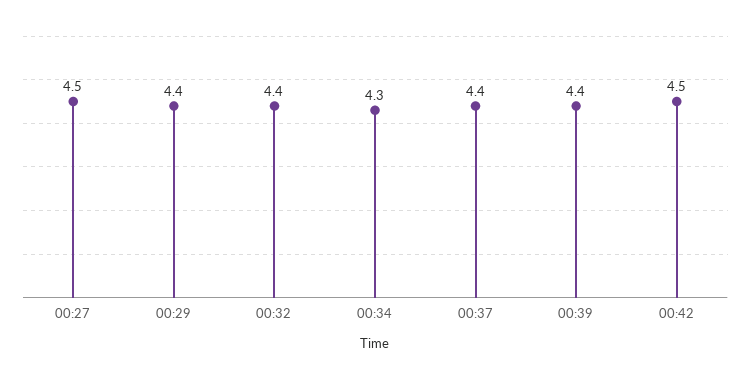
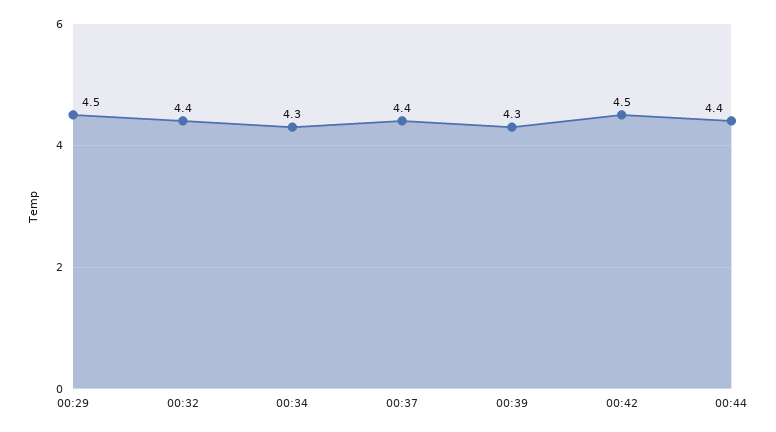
00:27: 4.5 -> none
00:29: 4.4 -> 4.5
00:39: 4.4 -> 4.3
00:44: none -> 4.4

